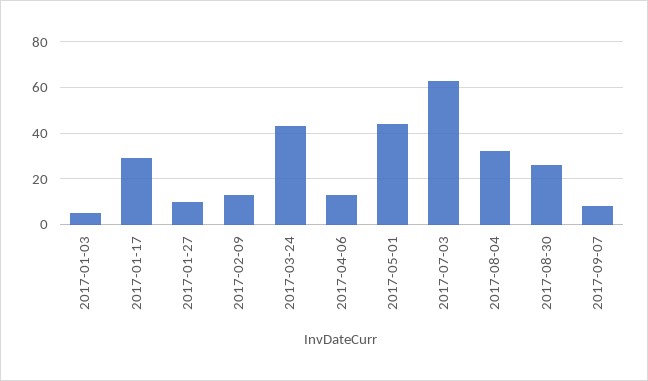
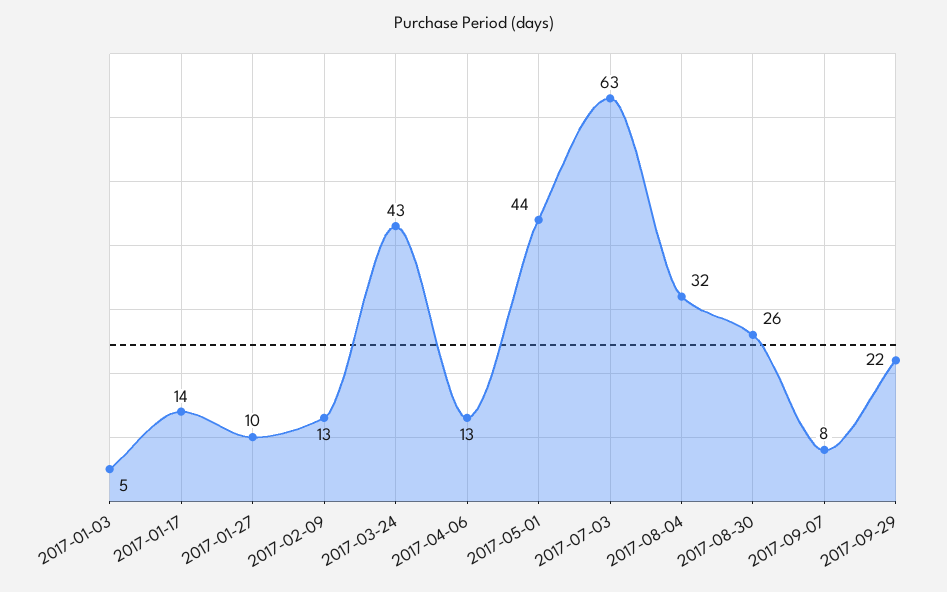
2017-01-17: 30 -> 14
2017-09-29: none -> 22

